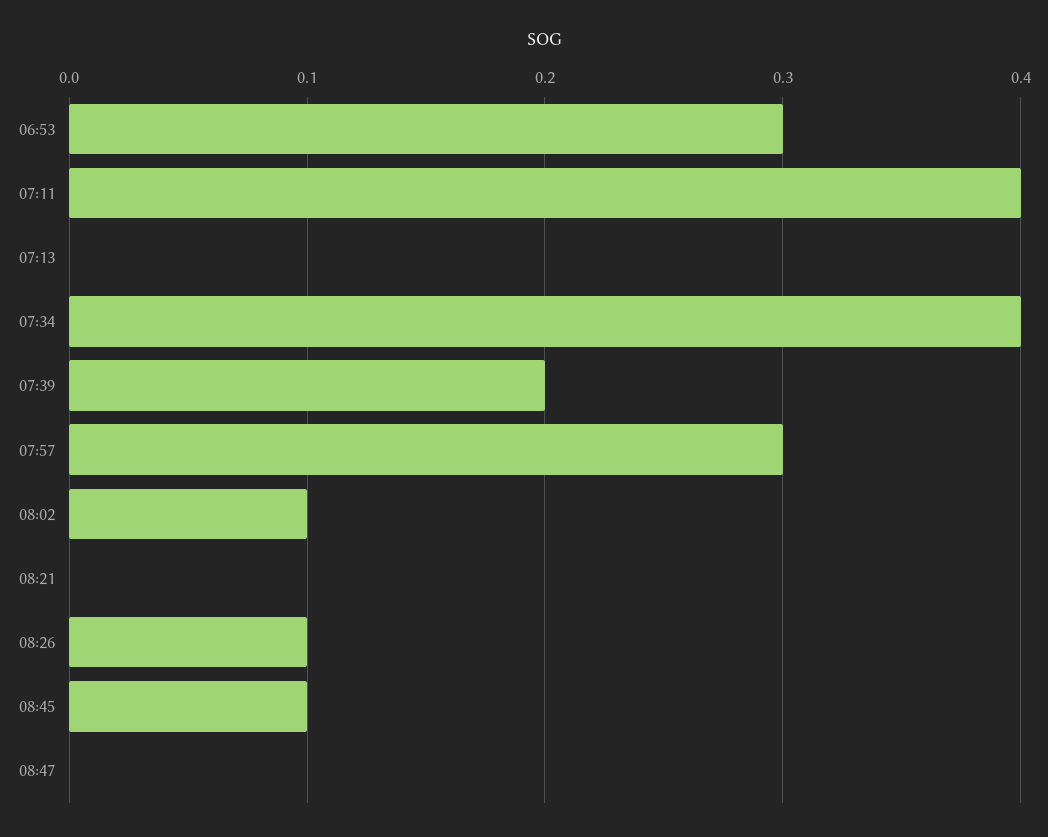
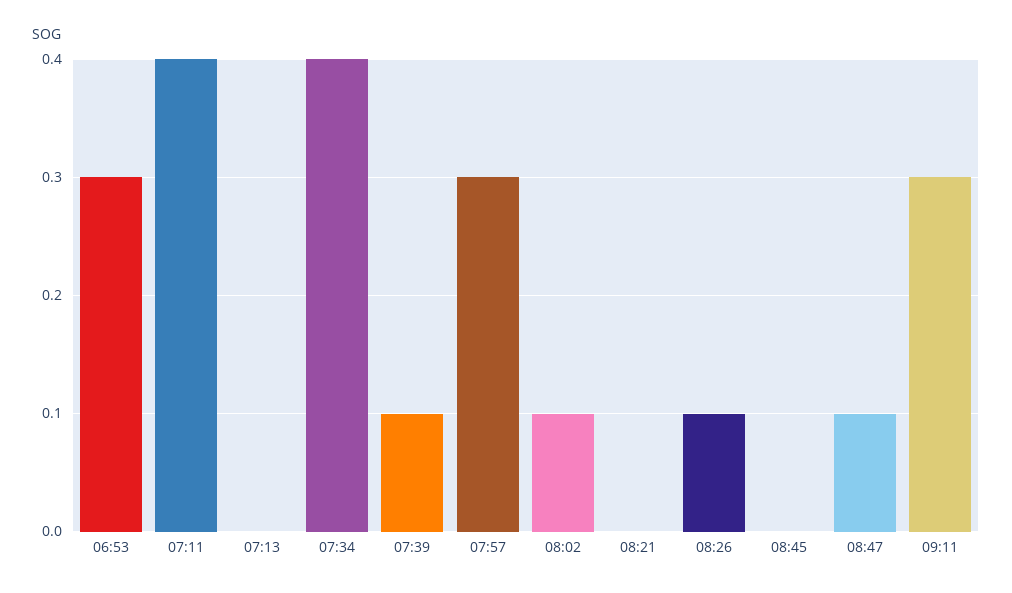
07:39: 0.2 -> 0.1
08:45: 0.1 -> 0
08:47: 0 -> 0.1
09:11: none -> 0.3

